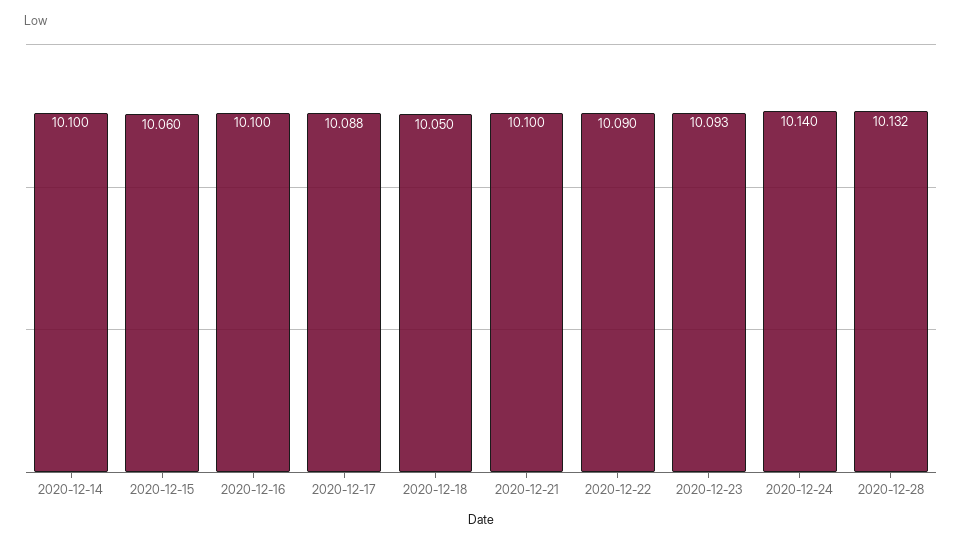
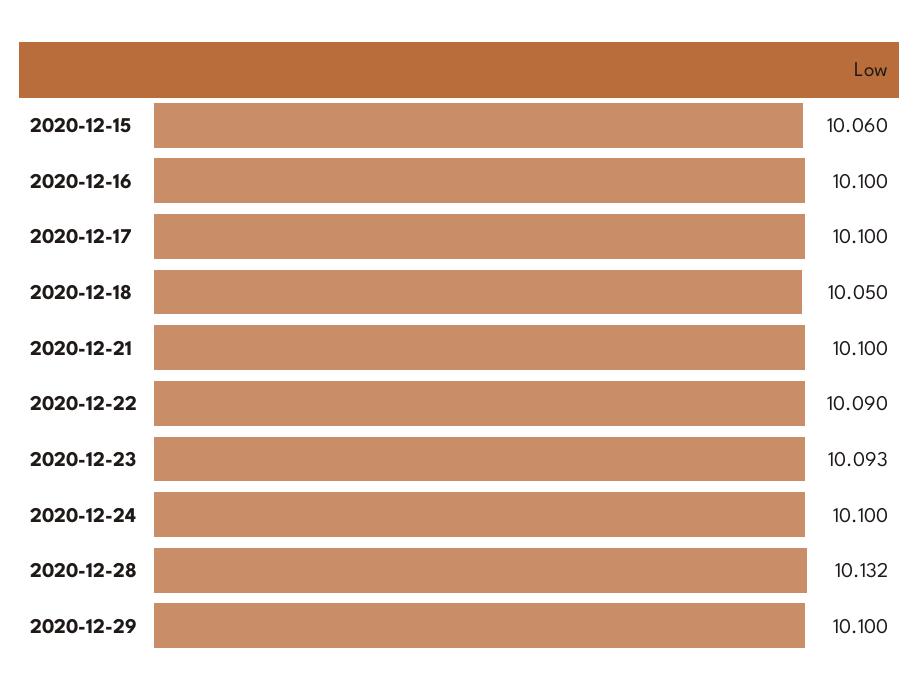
2020-12-14: 10.1 -> none
2020-12-17: 10.088 -> 10.1
2020-12-24: 10.14 -> 10.1
2020-12-29: none -> 10.1

